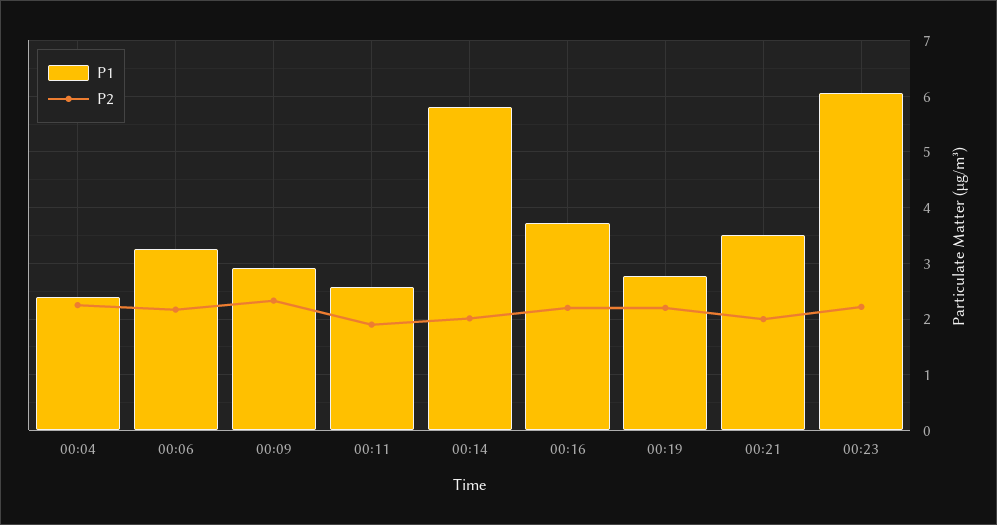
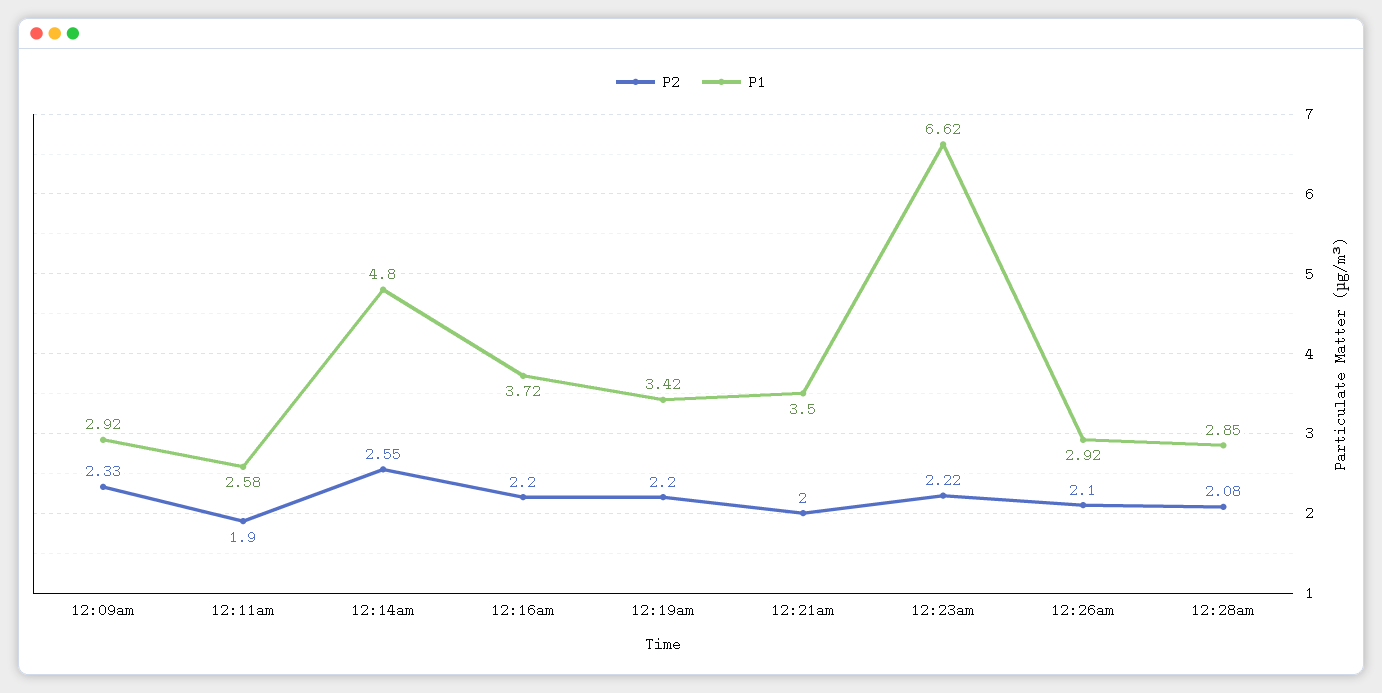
P1, 00:04: 2.4 -> none
P2, 00:04: 2.2 -> none
P1, 00:06: 3.2 -> none
P2, 00:06: 2.2 -> none
P1, 00:14: 5.8 -> 4.8
P2, 00:14: 2 -> 2.55
P1, 00:19: 2.8 -> 3.42
P1, 00:23: 6 -> 6.62
P2, 12:26am: none -> 2.1
P1, 12:26am: none -> 2.92
P2, 12:28am: none -> 2.08
P1, 12:28am: none -> 2.85

